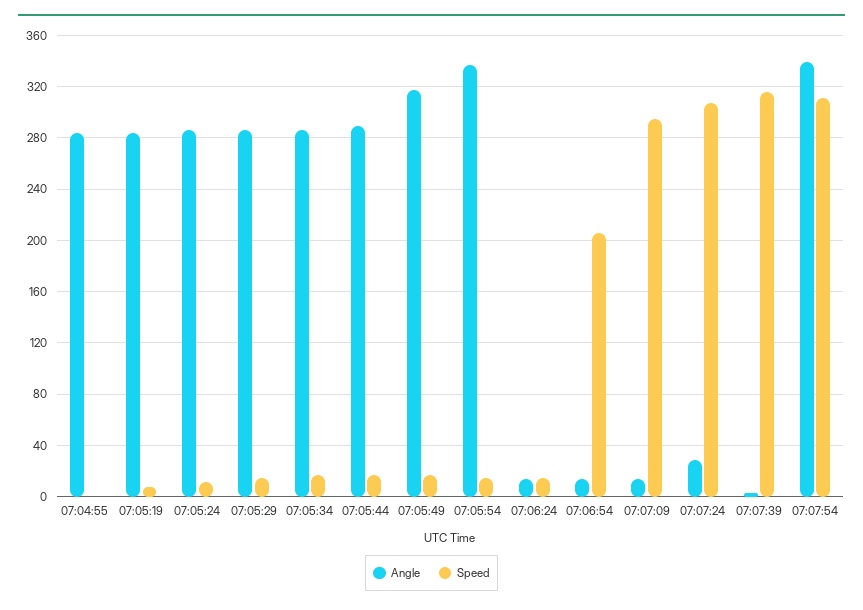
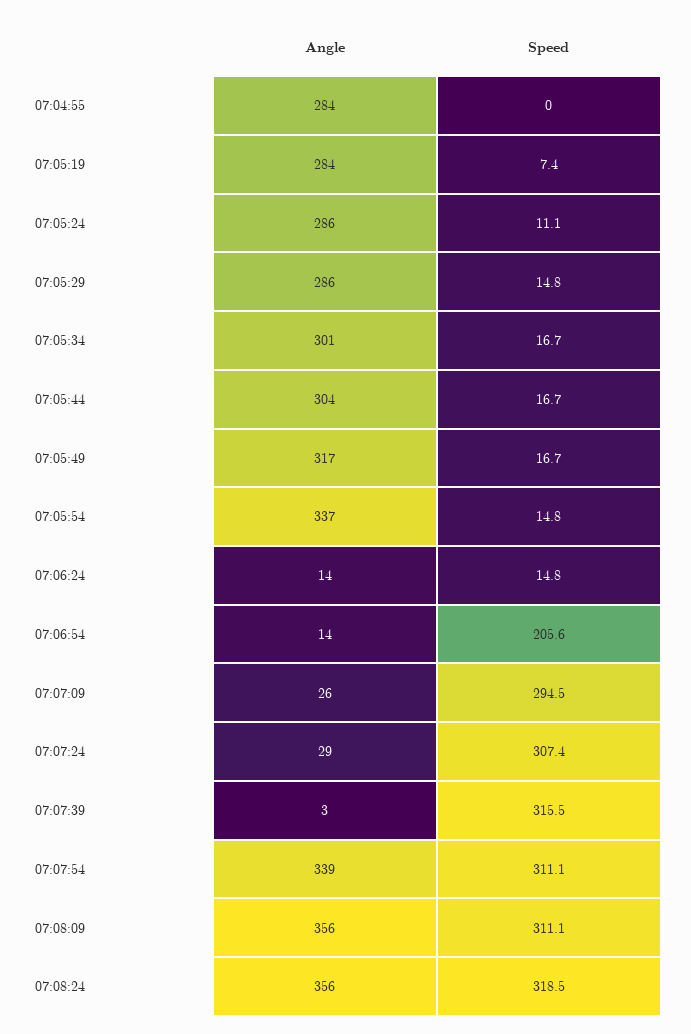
Angle, 07:05:34: 285 -> 301
Angle, 07:05:44: 290 -> 304
Angle, 07:07:09: 15 -> 26
Angle, 07:08:09: none -> 356
Speed, 07:08:09: none -> 311.1
Angle, 07:08:24: none -> 356
Speed, 07:08:24: none -> 318.5

